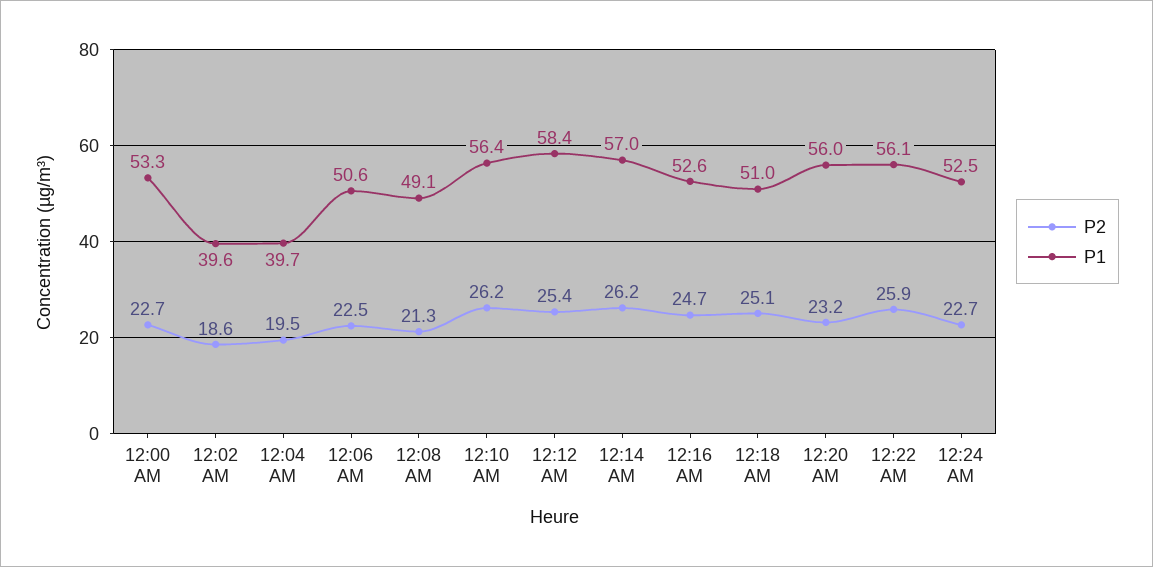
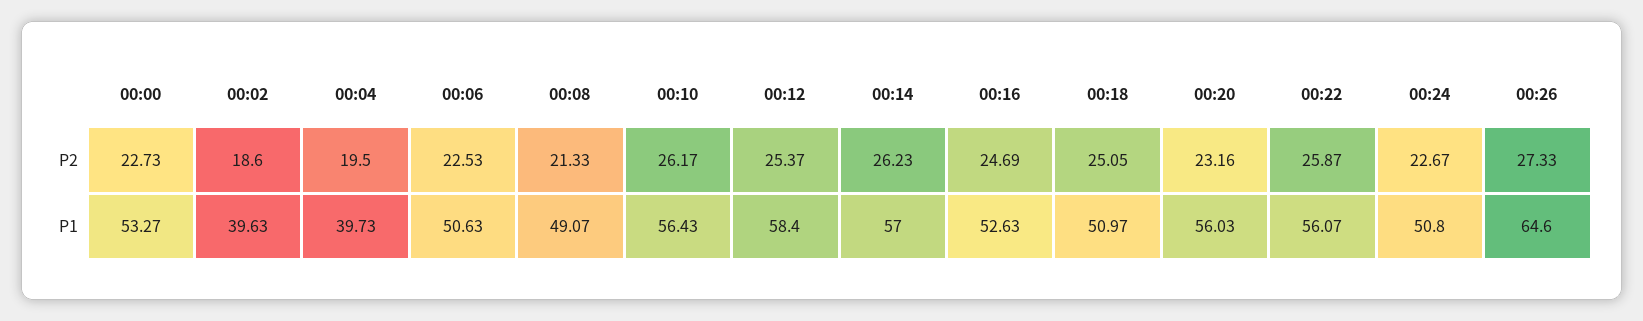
P1, 12:24 AM: 52.5 -> 50.8
P2, 00:26: none -> 27.33
P1, 00:26: none -> 64.6

